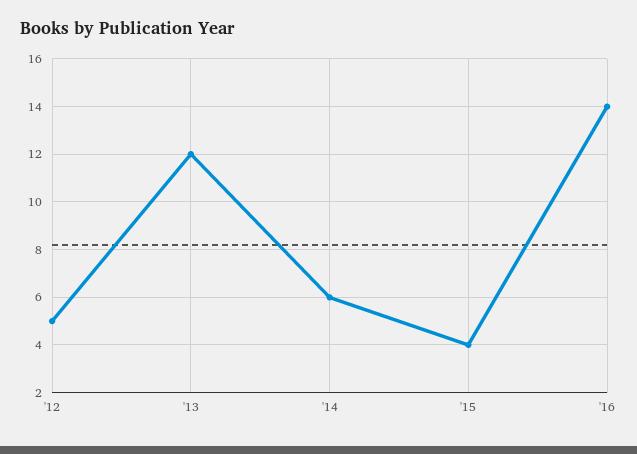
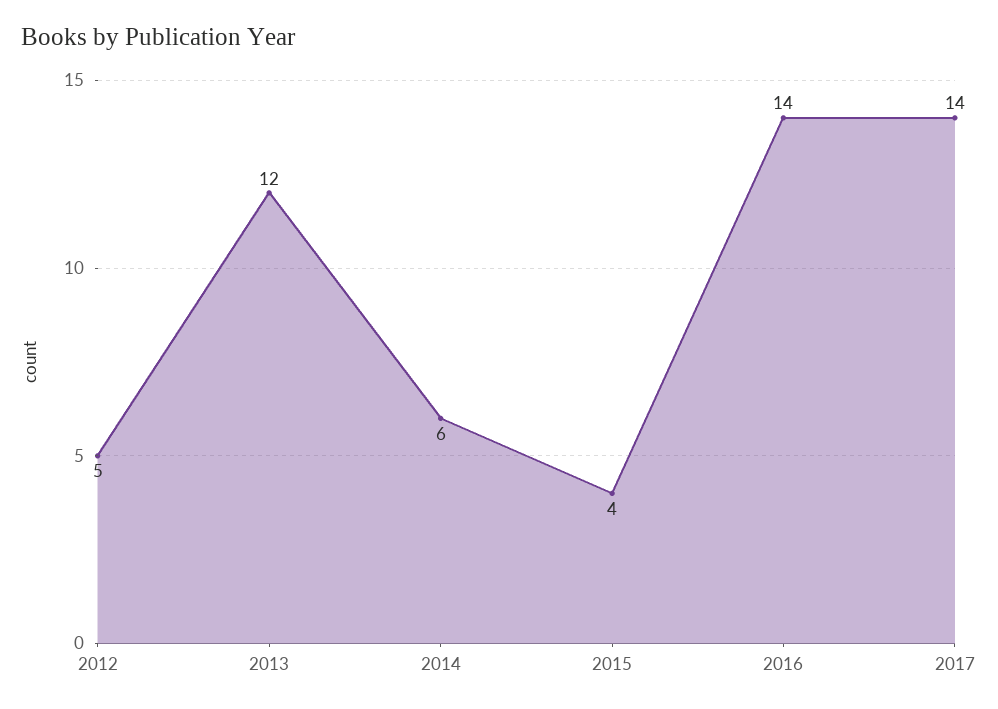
2017: none -> 14

